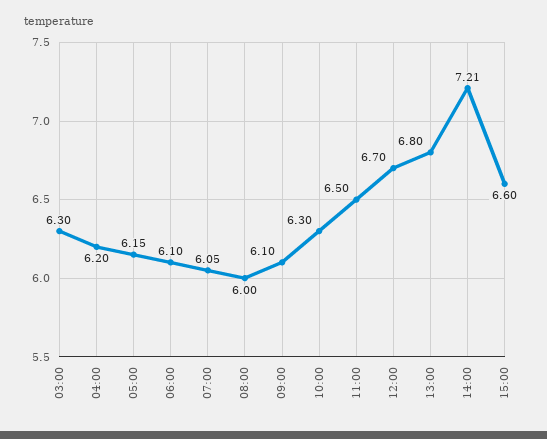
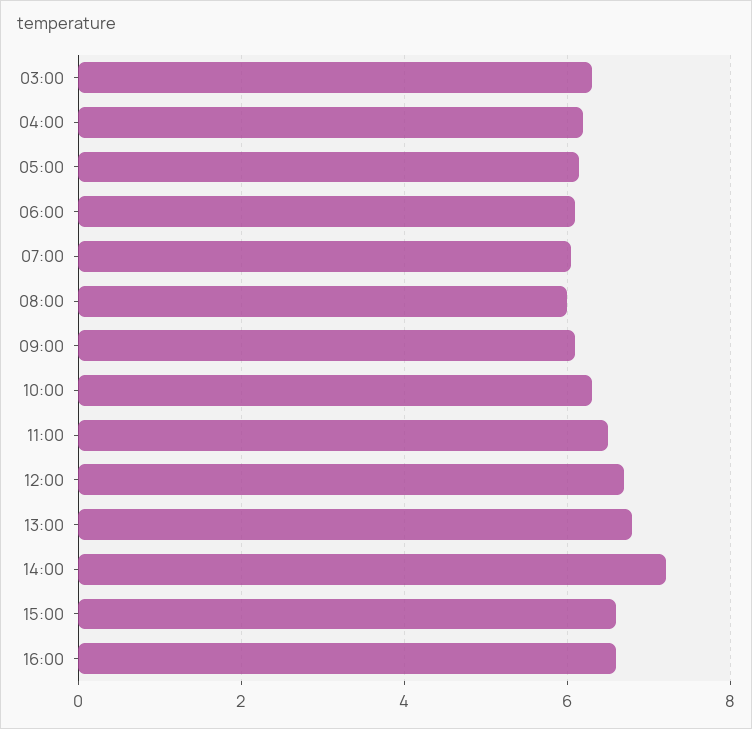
16:00: none -> 6.6

